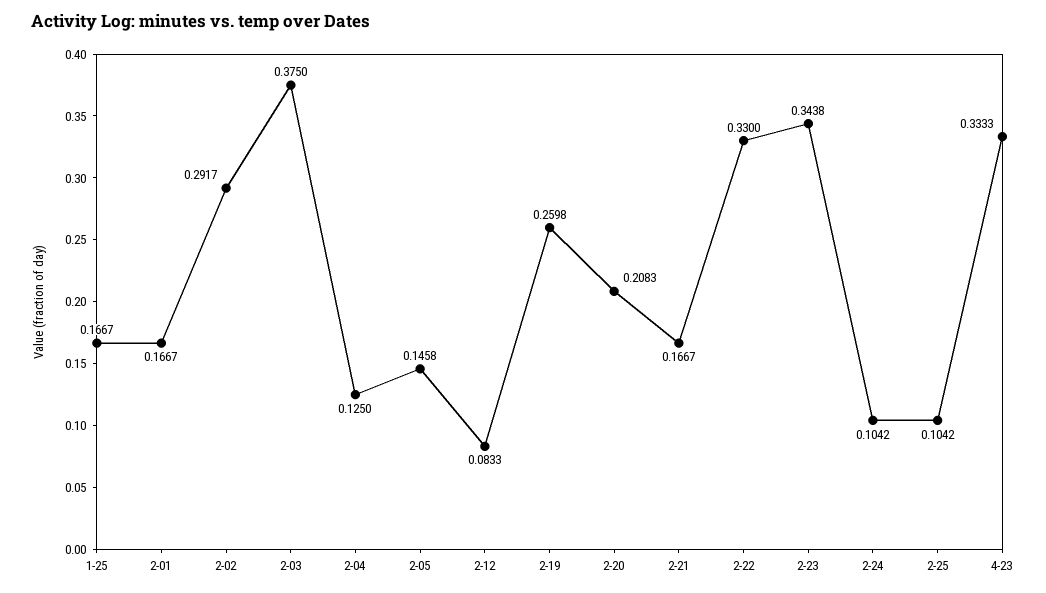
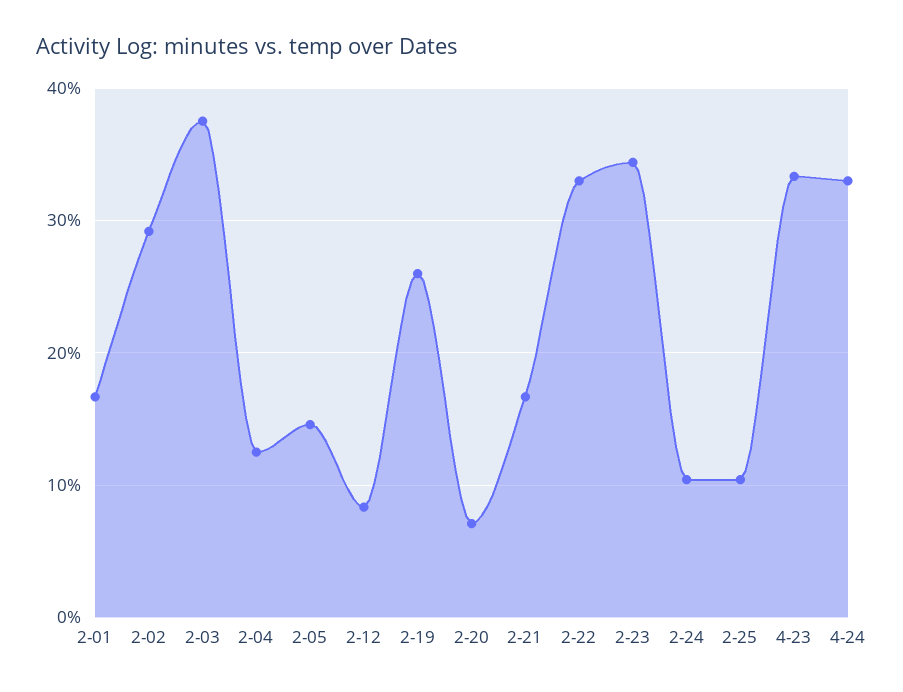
1-25: 0.1667 -> none
2-20: 0.2083 -> 0.07
4-24: none -> 0.33

